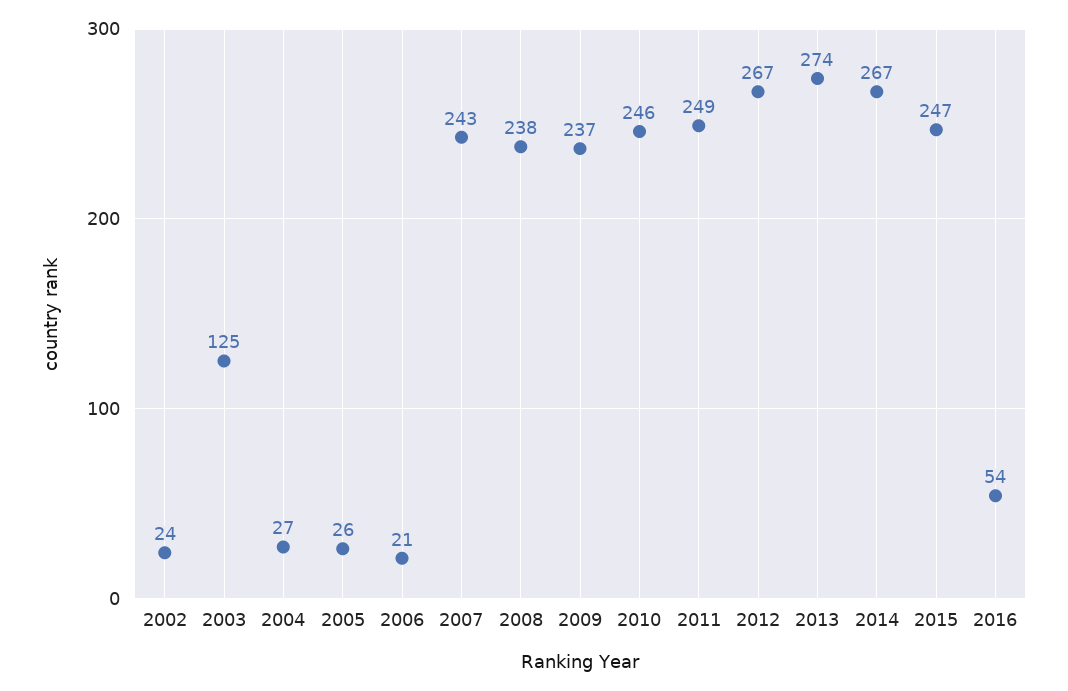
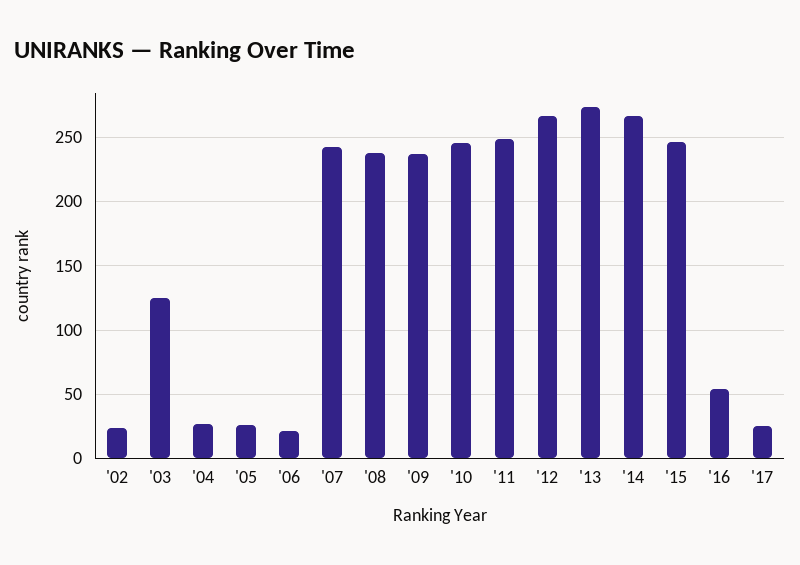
'17: none -> 25

